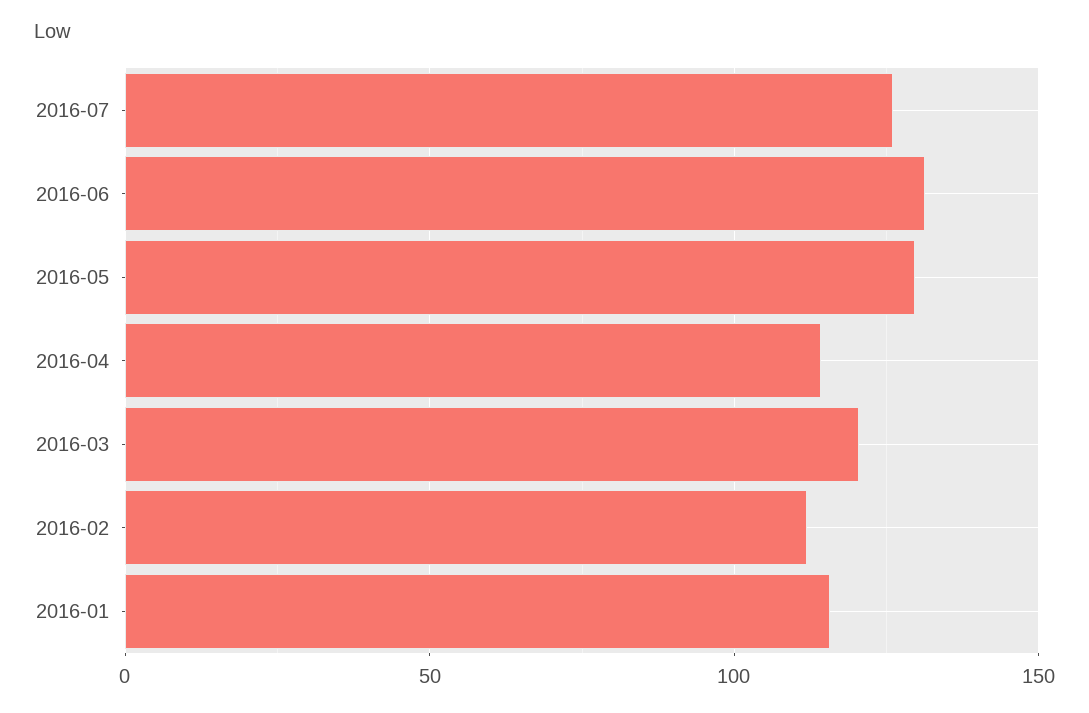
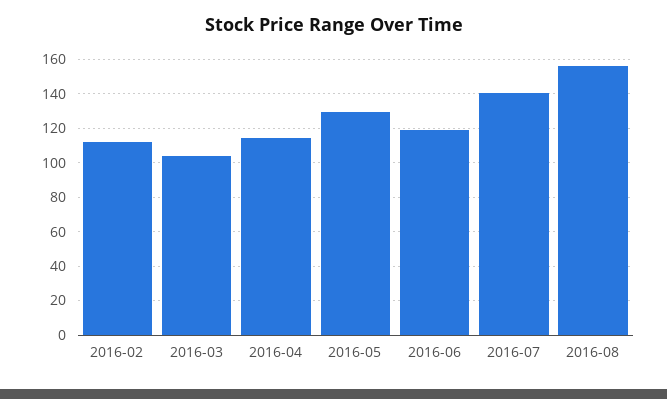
2016-07: 125 -> 140
2016-06: 130 -> 120
2016-03: 120 -> 105
2016-01: 115 -> none
2016-08: none -> 155

